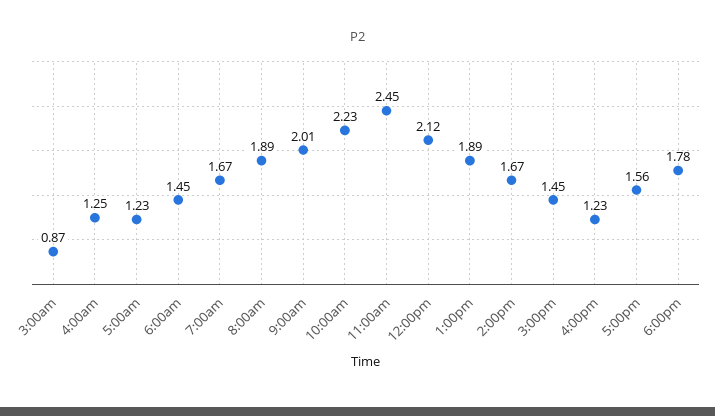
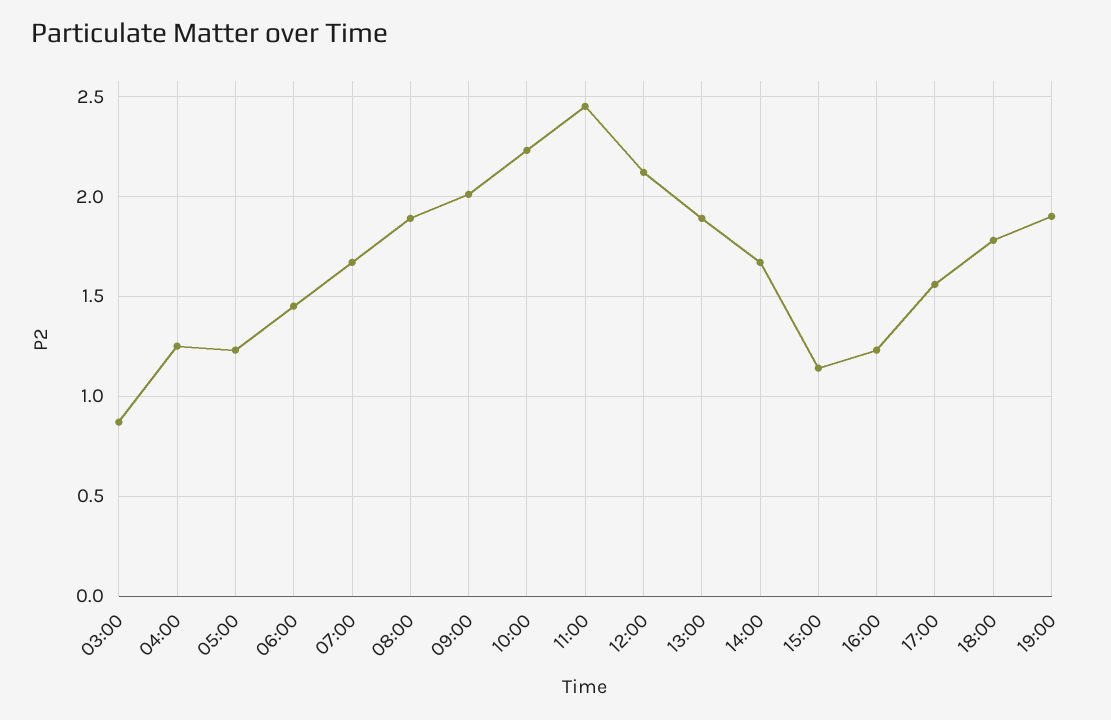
3:00pm: 1.45 -> 1.15
19:00: none -> 1.9

